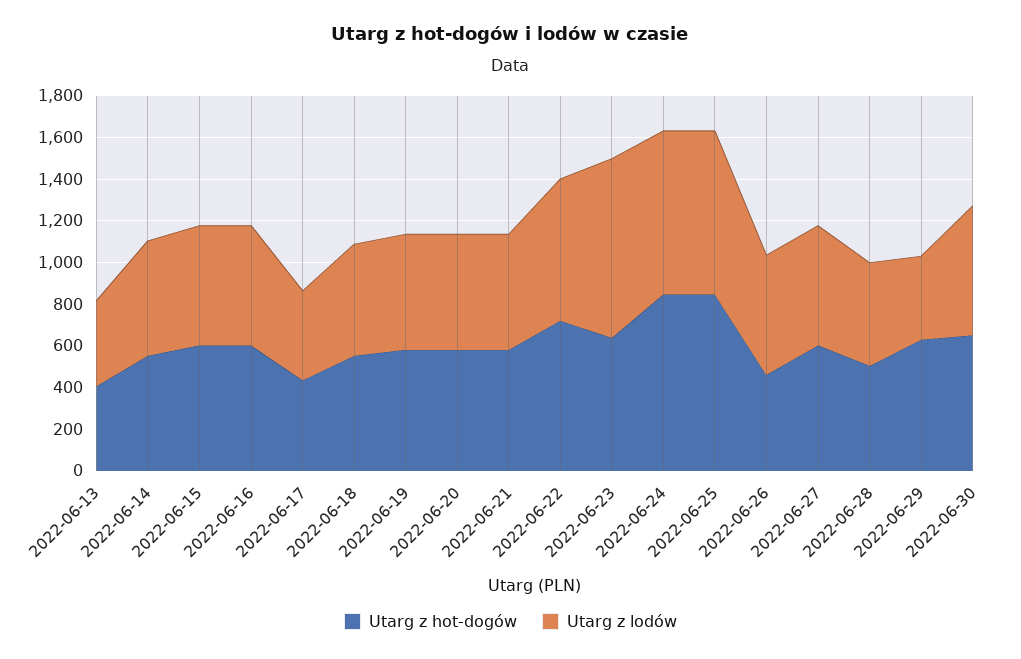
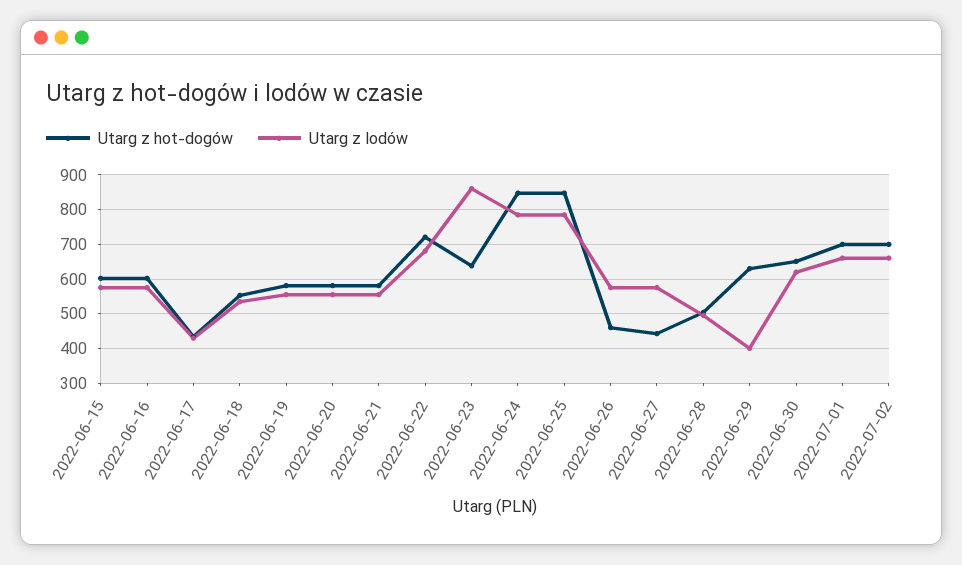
Utarg z hot-dogów, 2022-06-13: 400 -> none
Utarg z lodów, 2022-06-13: 400 -> none
Utarg z hot-dogów, 2022-06-14: 550 -> none
Utarg z lodów, 2022-06-14: 550 -> none
Utarg z hot-dogów, 2022-06-27: 600 -> 440
Utarg z hot-dogów, 2022-07-01: none -> 700
Utarg z lodów, 2022-07-01: none -> 660
Utarg z hot-dogów, 2022-07-02: none -> 700
Utarg z lodów, 2022-07-02: none -> 660

